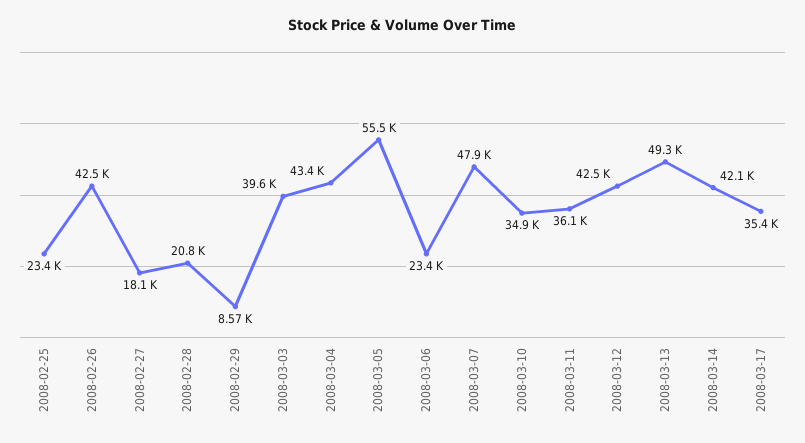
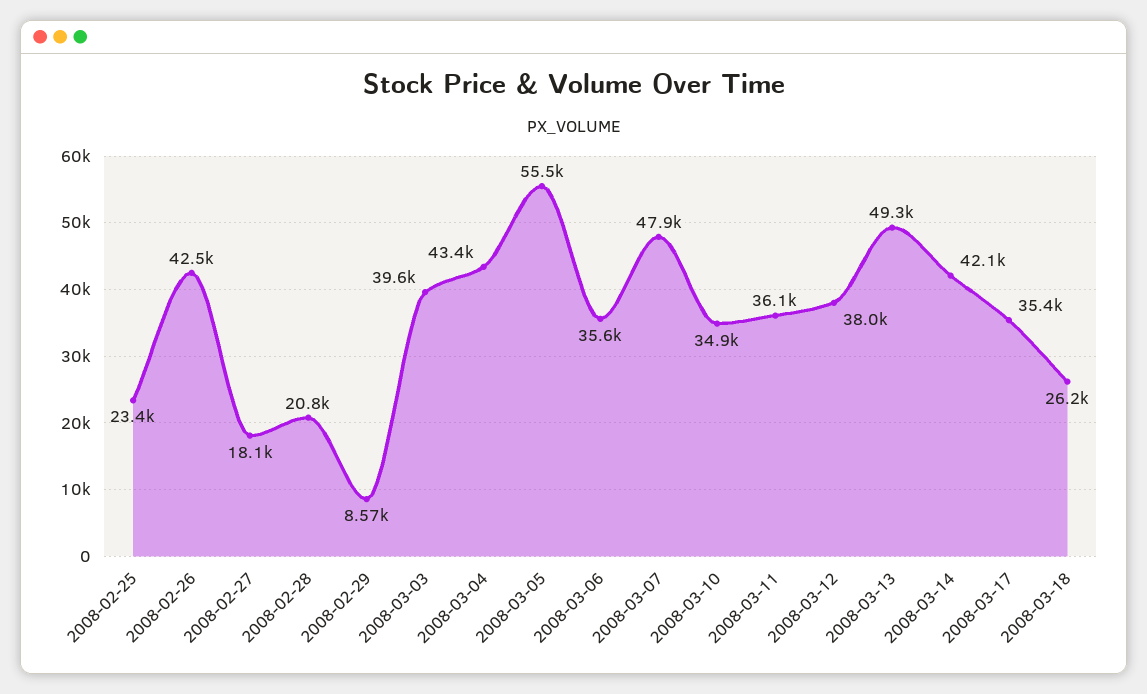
2008-03-06: 23400 -> 35600
2008-03-12: 42500 -> 38000
2008-03-18: none -> 26200

